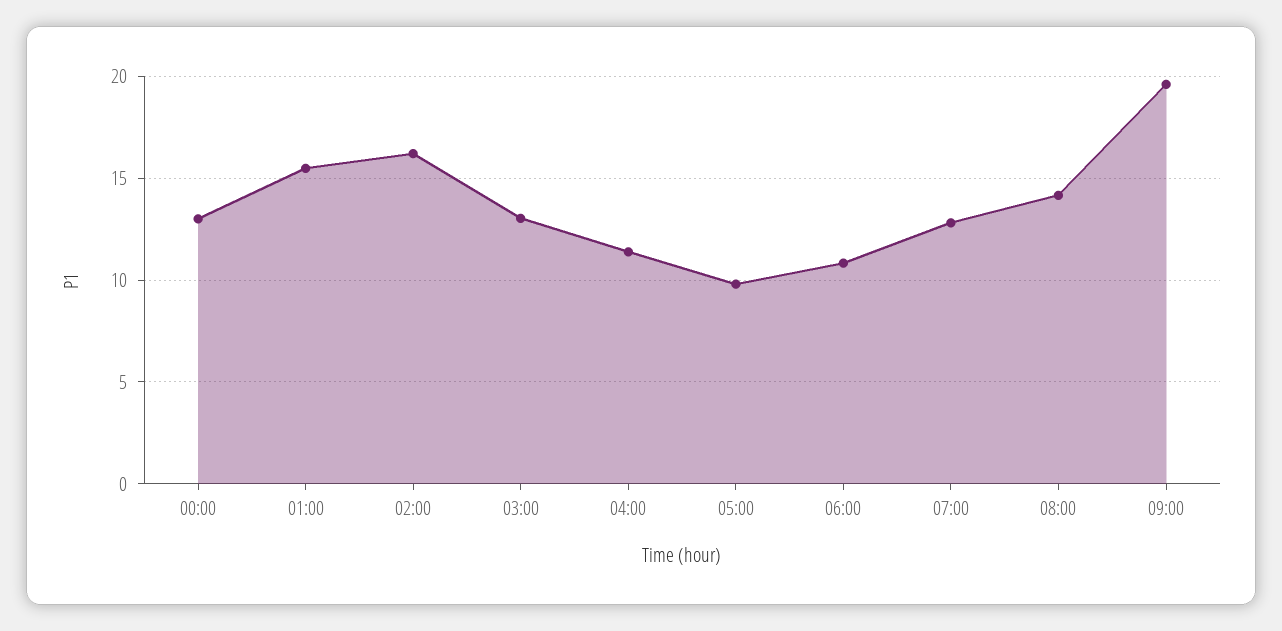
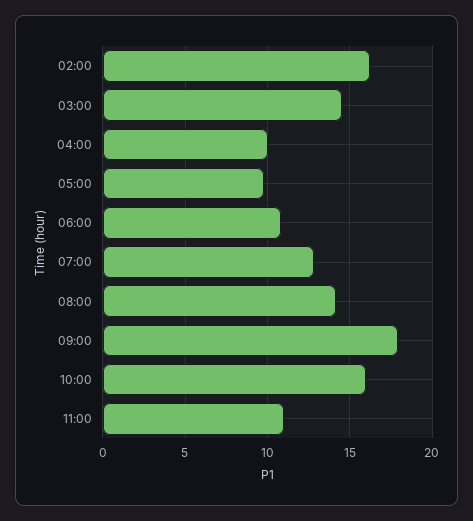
00:00: 13 -> none
01:00: 15.5 -> none
03:00: 13 -> 14.5
04:00: 11.5 -> 10
09:00: 19.5 -> 18
10:00: none -> 16
11:00: none -> 11

